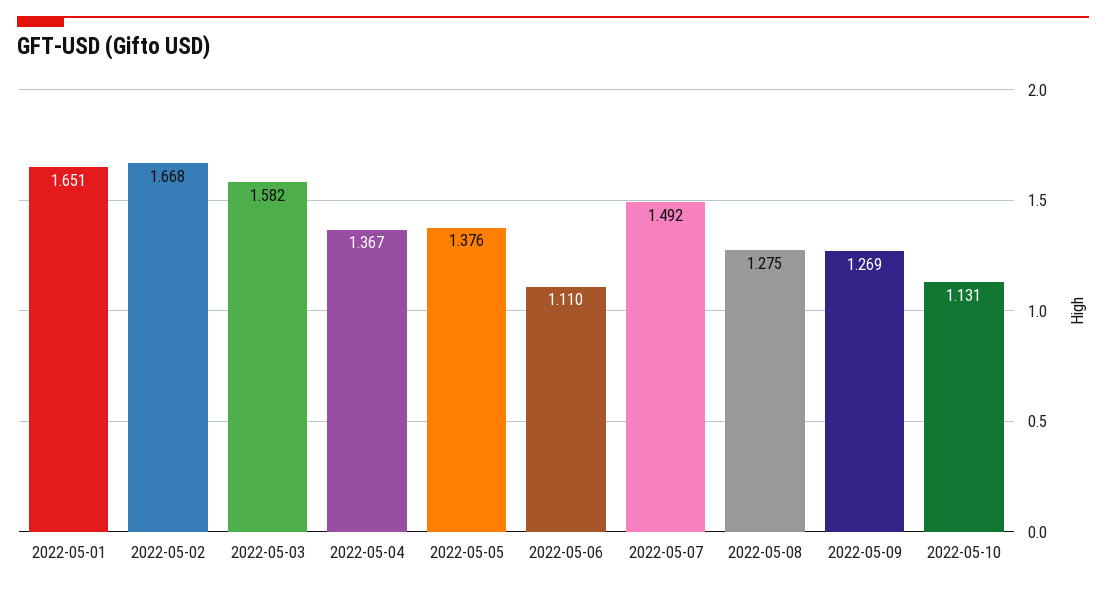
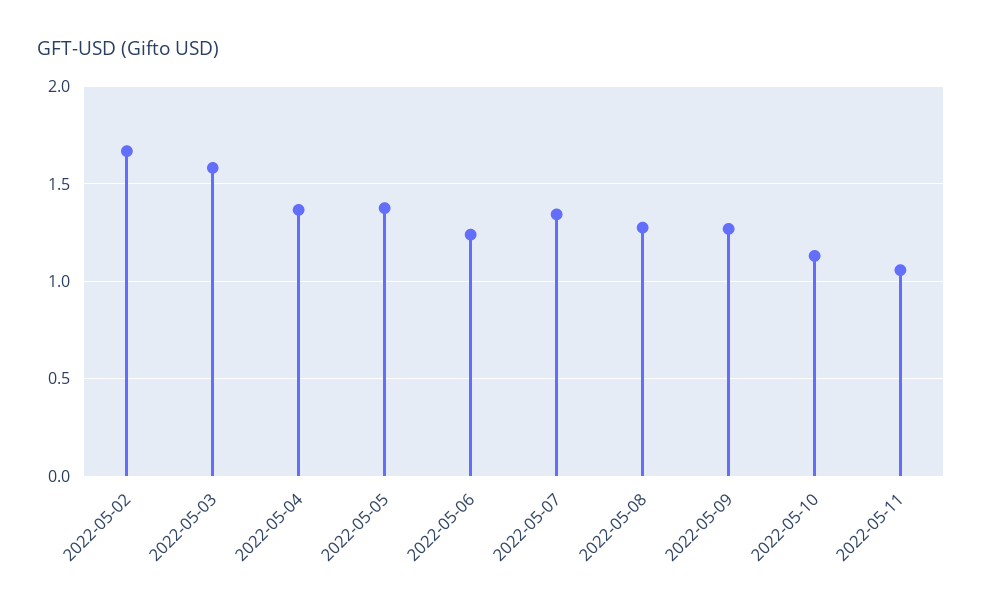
2022-05-01: 1.651 -> none
2022-05-06: 1.11 -> 1.25
2022-05-07: 1.492 -> 1.35
2022-05-11: none -> 1.05

